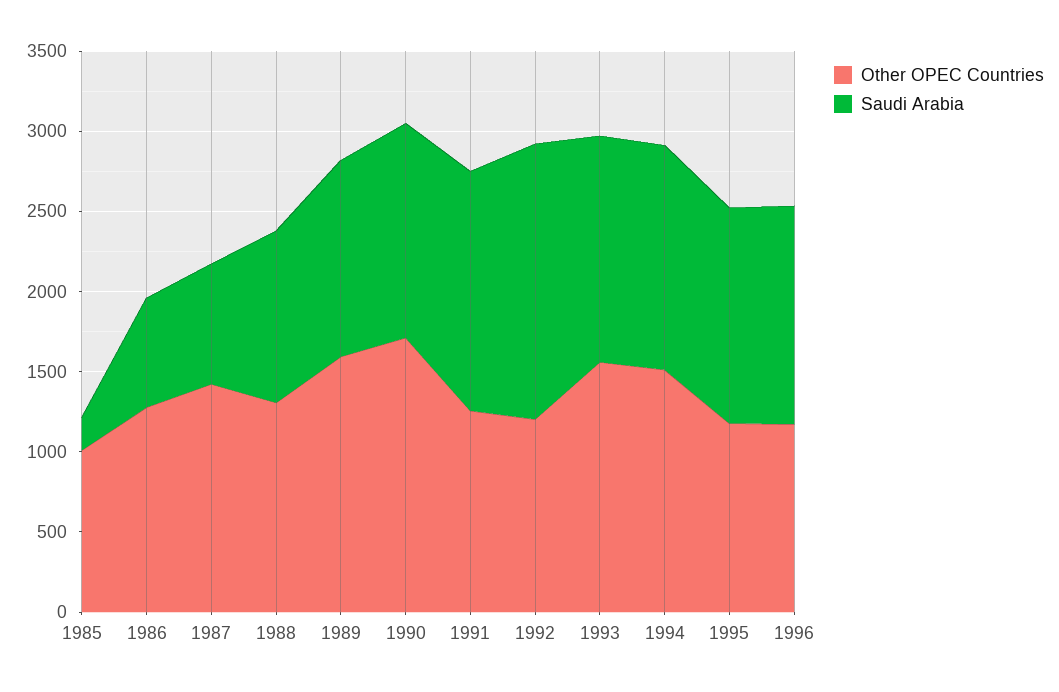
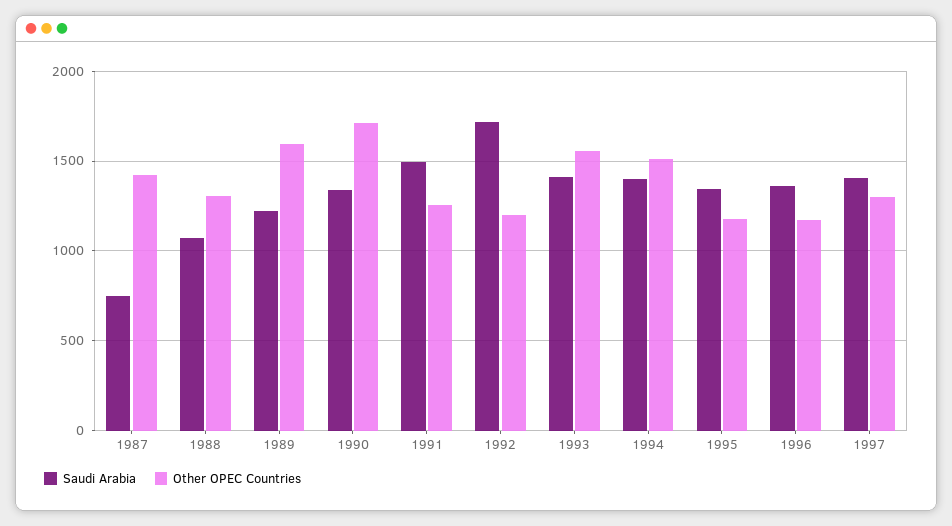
Other OPEC Countries, 1985: 1000 -> none
Saudi Arabia, 1985: 200 -> none
Other OPEC Countries, 1986: 1300 -> none
Saudi Arabia, 1986: 700 -> none
Saudi Arabia, 1997: none -> 1400
Other OPEC Countries, 1997: none -> 1300

